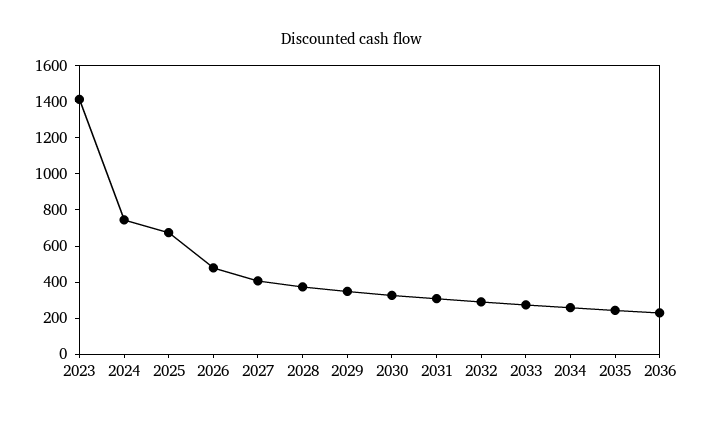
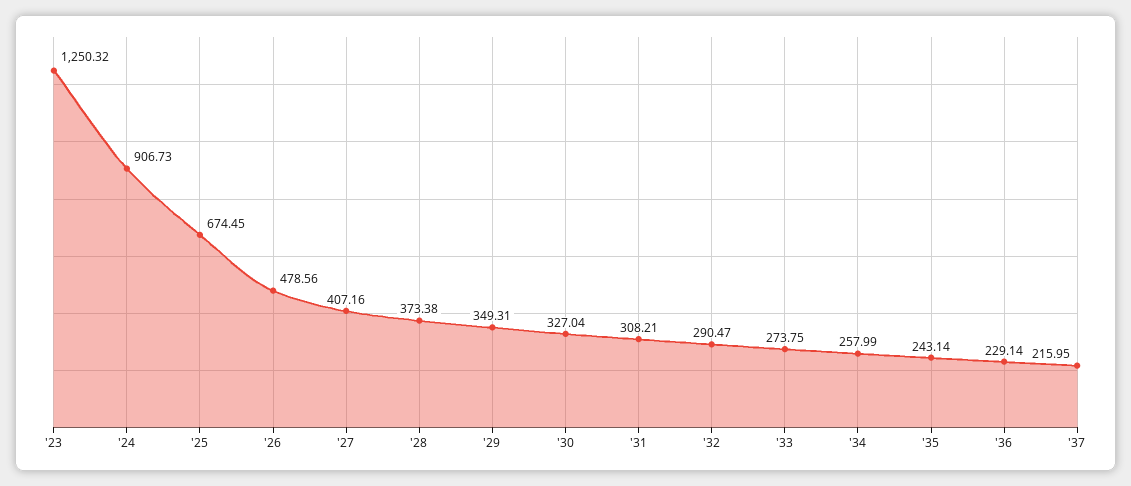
2023: 1400 -> 1250.32
2024: 750 -> 906.73
'37: none -> 215.95

